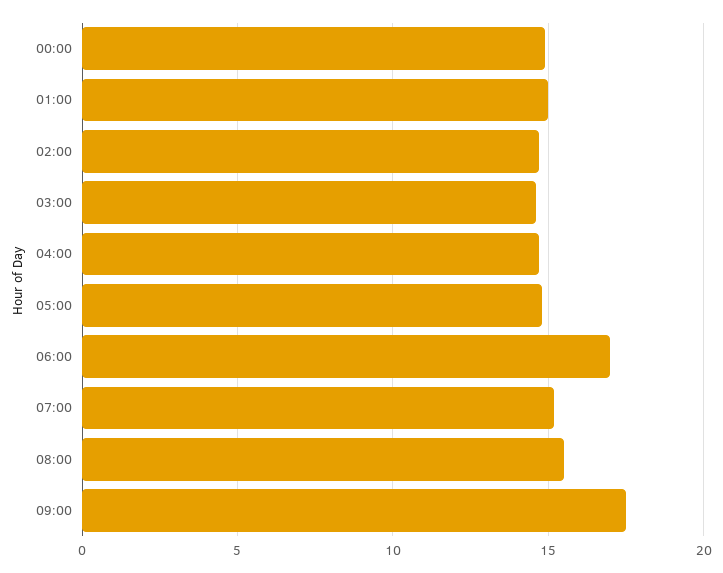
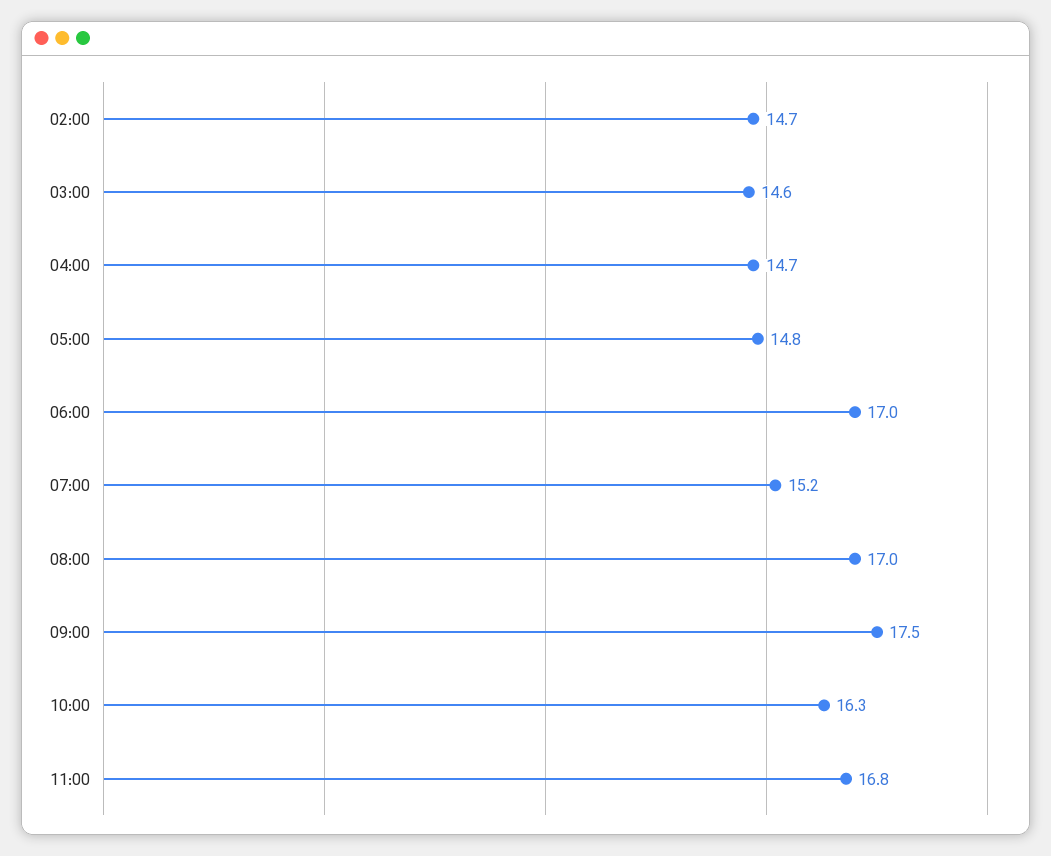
00:00: 15 -> none
01:00: 15 -> none
08:00: 15.5 -> 17
10:00: none -> 16.3
11:00: none -> 16.8

